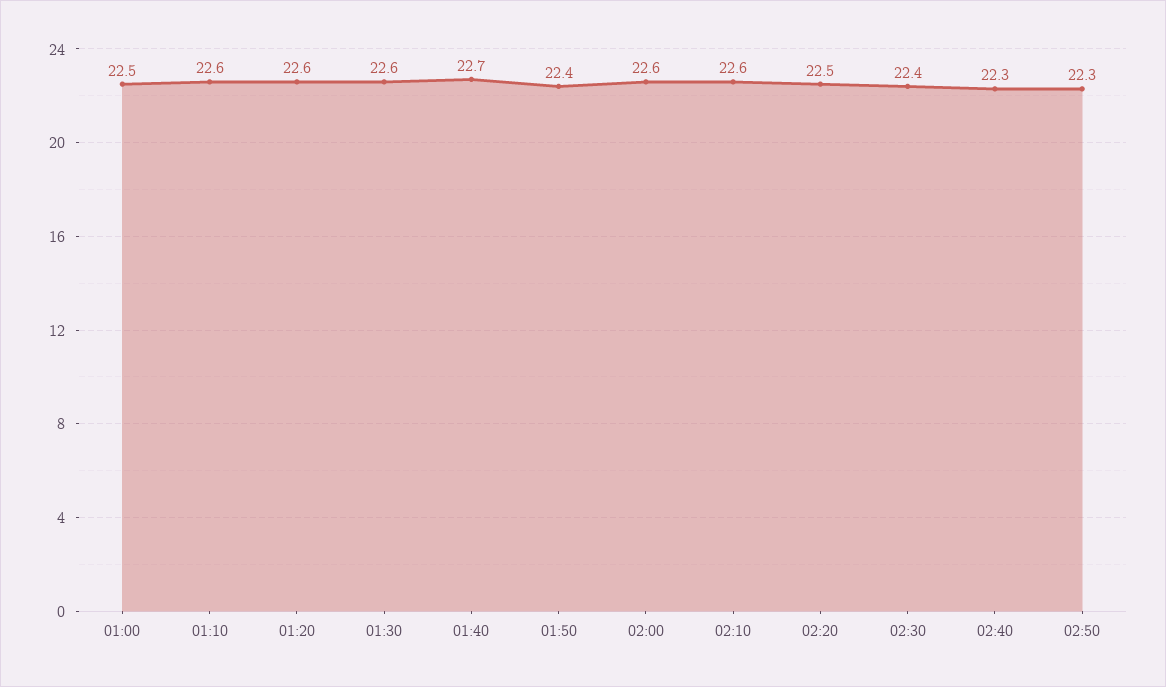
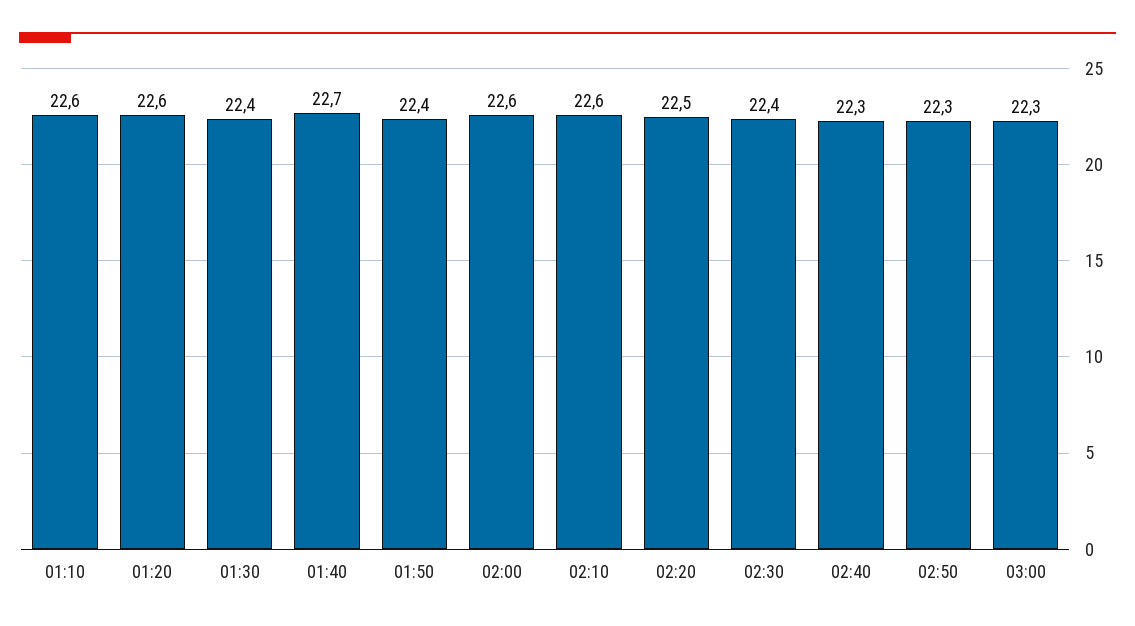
01:00: 22.5 -> none
01:30: 22.6 -> 22.4
03:00: none -> 22.3

